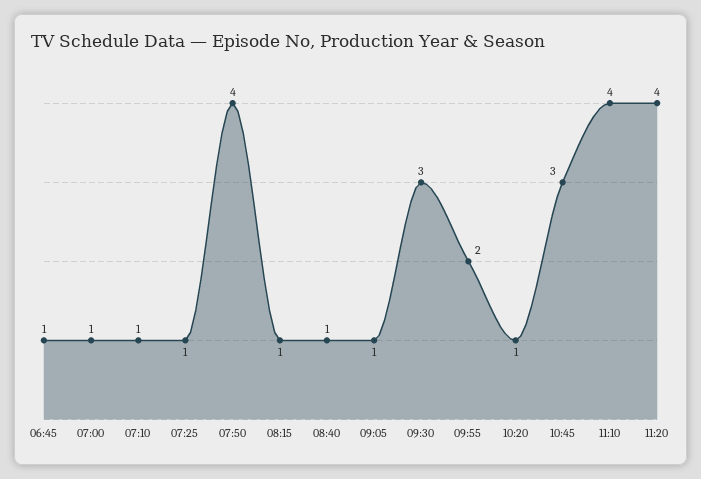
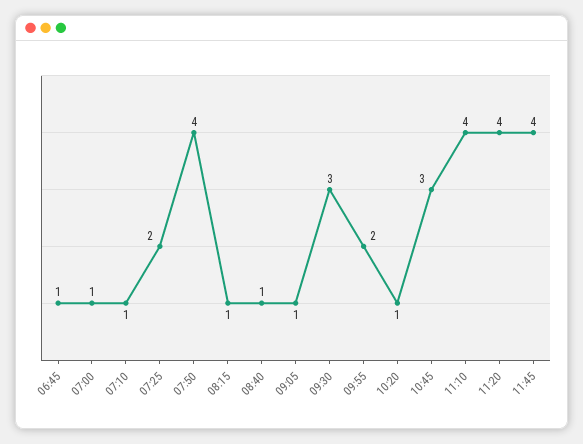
07:25: 1 -> 2
11:45: none -> 4

